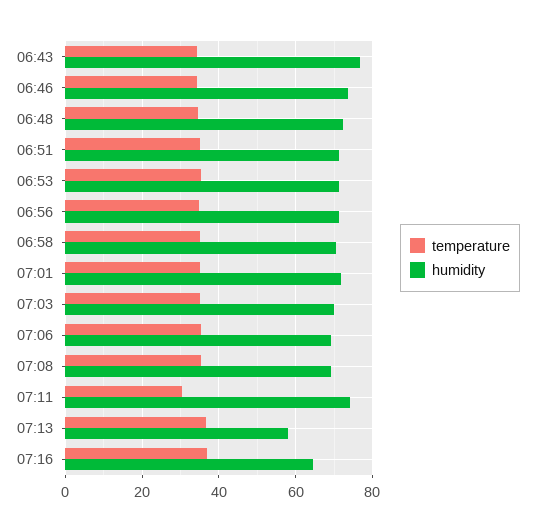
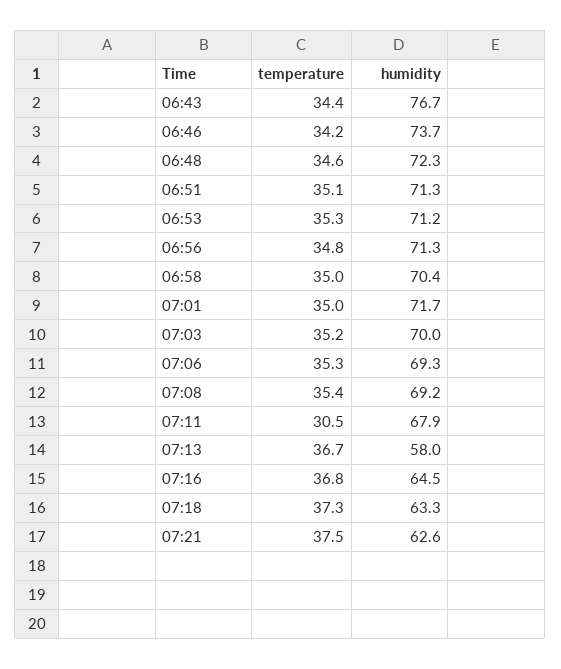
humidity, 07:11: 74 -> 67.9
temperature, 07:18: none -> 37.3
humidity, 07:18: none -> 63.3
temperature, 07:21: none -> 37.5
humidity, 07:21: none -> 62.6

